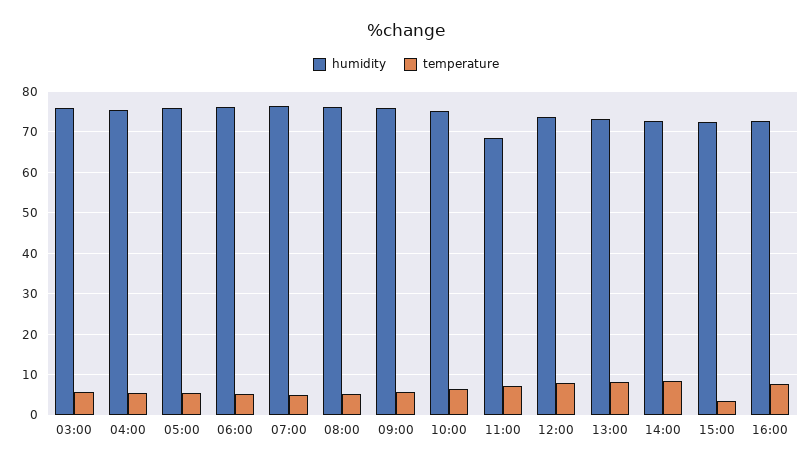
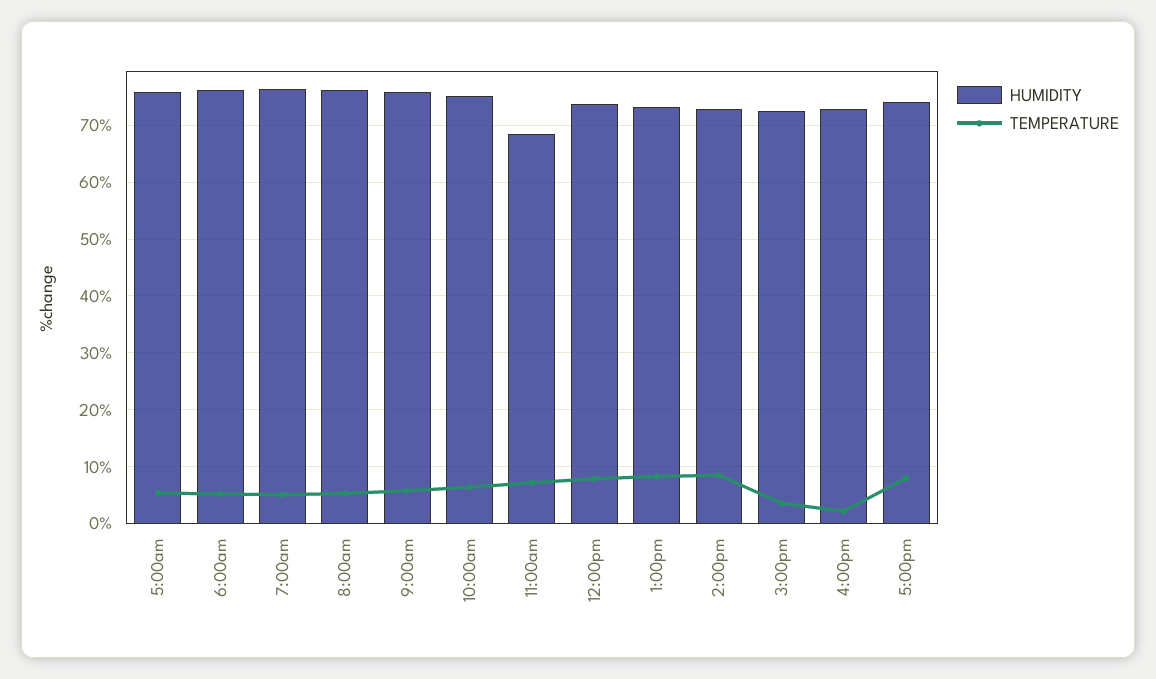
humidity, 03:00: 76 -> none
temperature, 03:00: 6 -> none
humidity, 04:00: 76 -> none
temperature, 04:00: 6 -> none
temperature, 16:00: 8 -> 2
humidity, 5:00pm: none -> 74
temperature, 5:00pm: none -> 8

